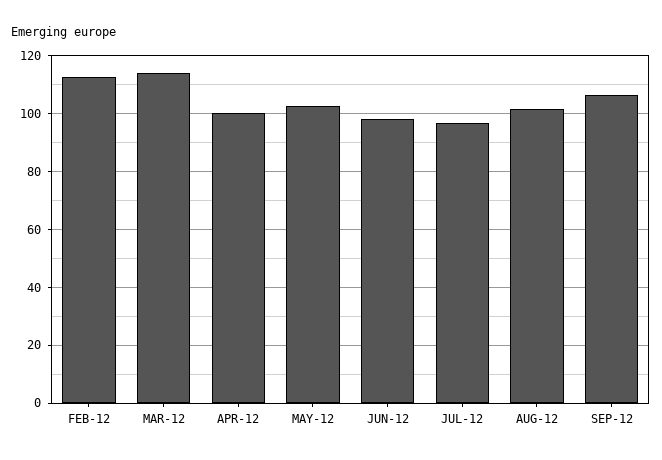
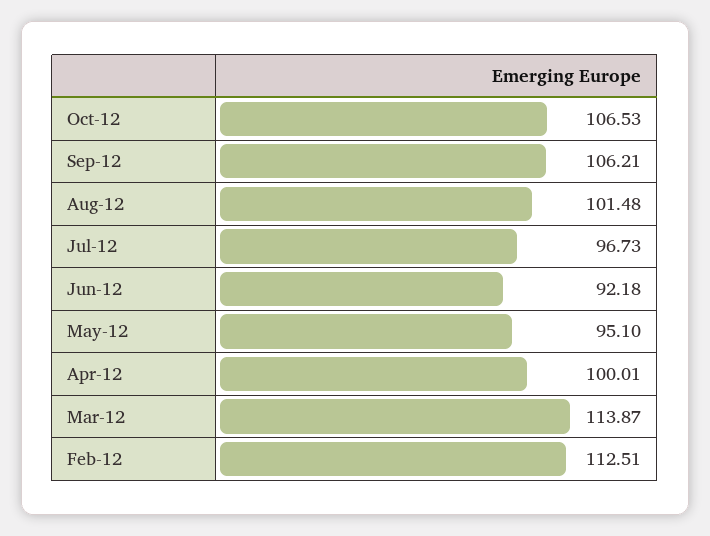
MAY-12: 102.5 -> 95.1
JUN-12: 97.5 -> 92.18
Oct-12: none -> 106.53

